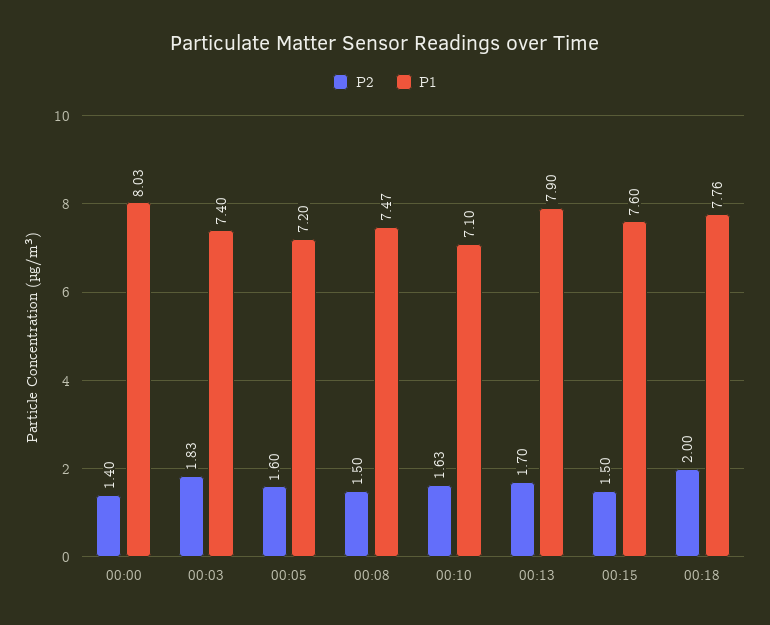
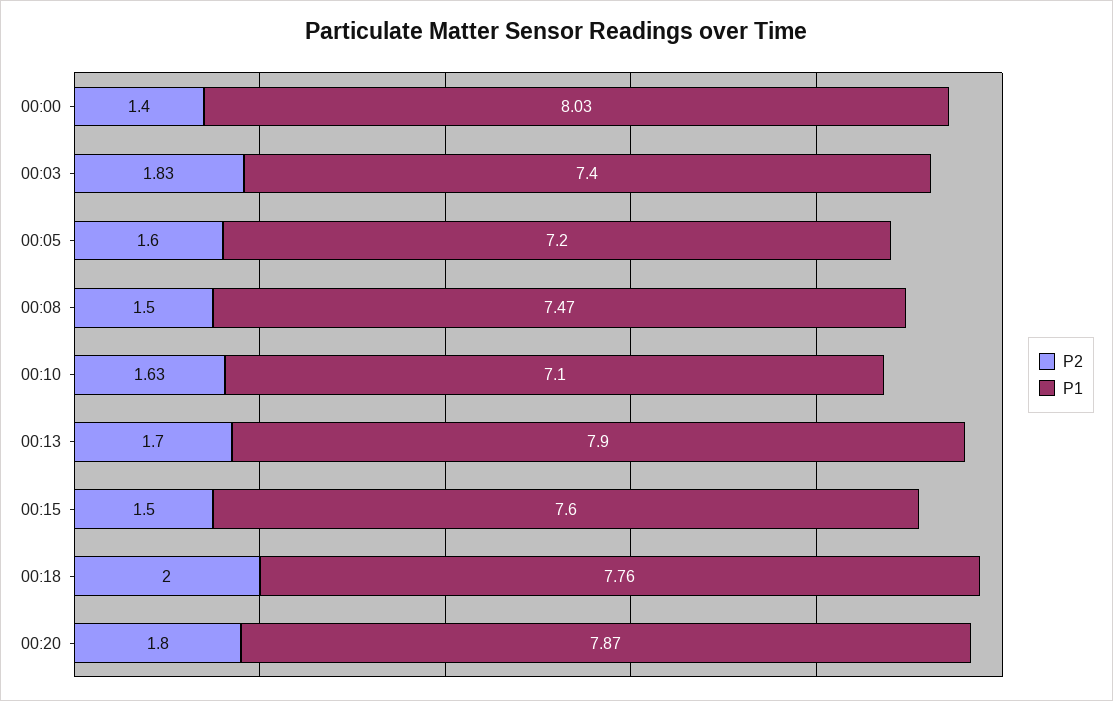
P2, 00:20: none -> 1.8
P1, 00:20: none -> 7.87

